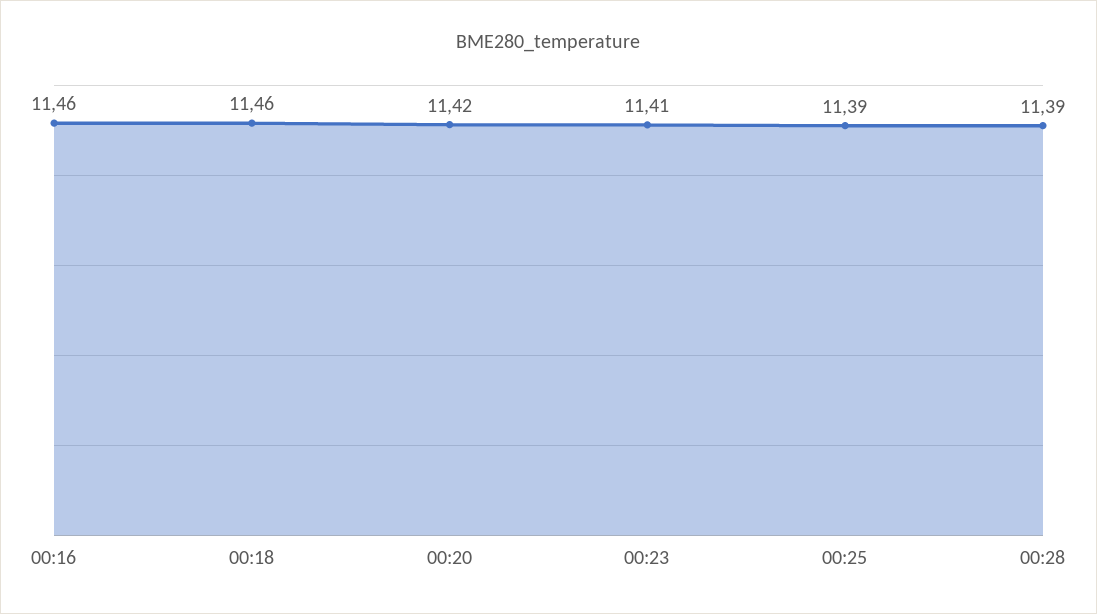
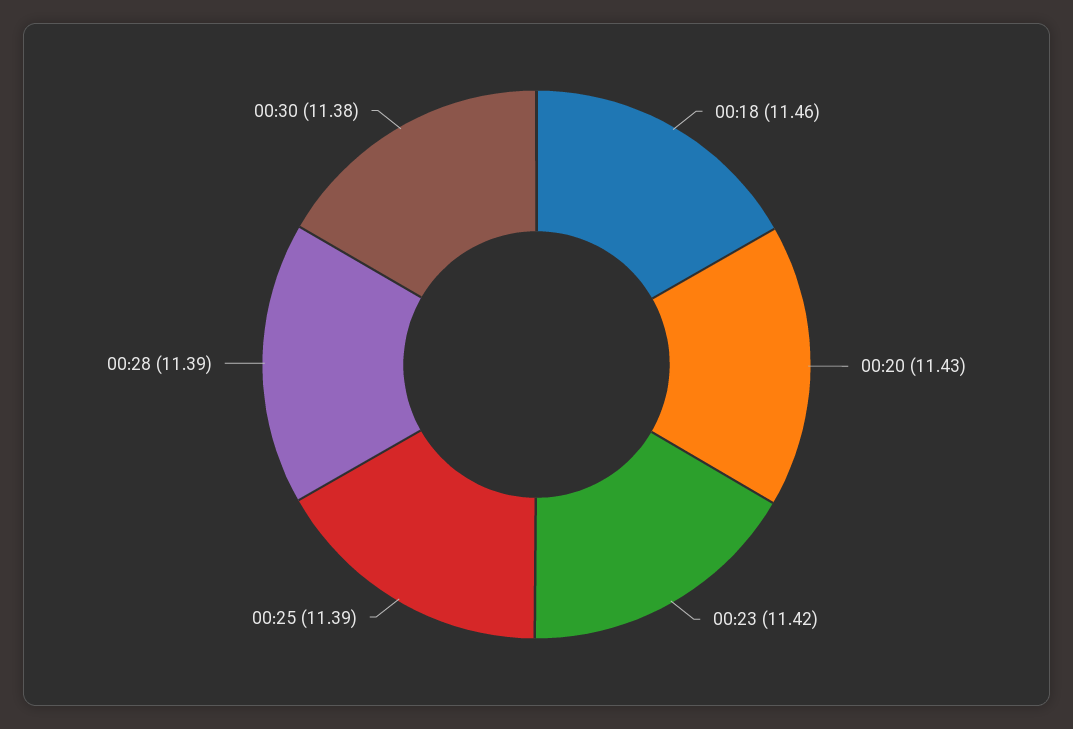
00:16: 11.46 -> none
00:20: 11.42 -> 11.43
00:23: 11.41 -> 11.42
00:30: none -> 11.38

